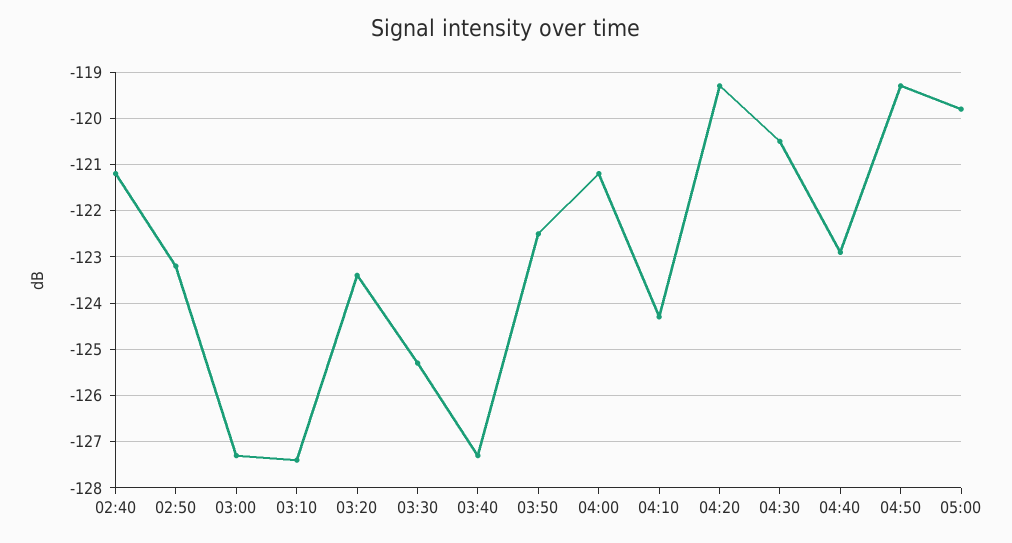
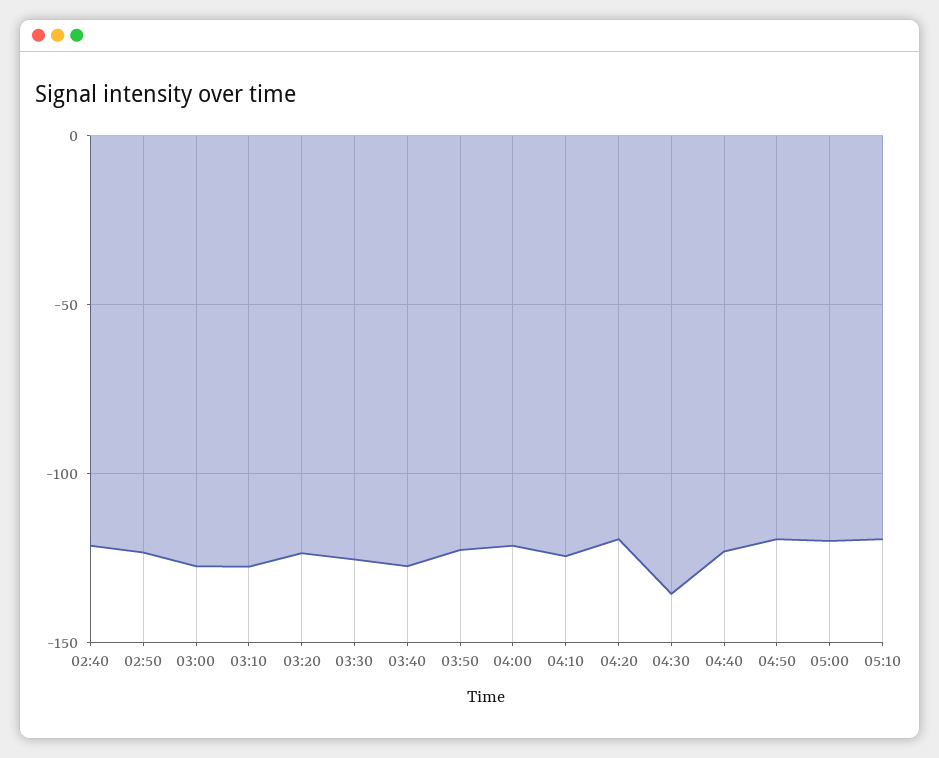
04:30: -120.5 -> -135
05:10: none -> -120

